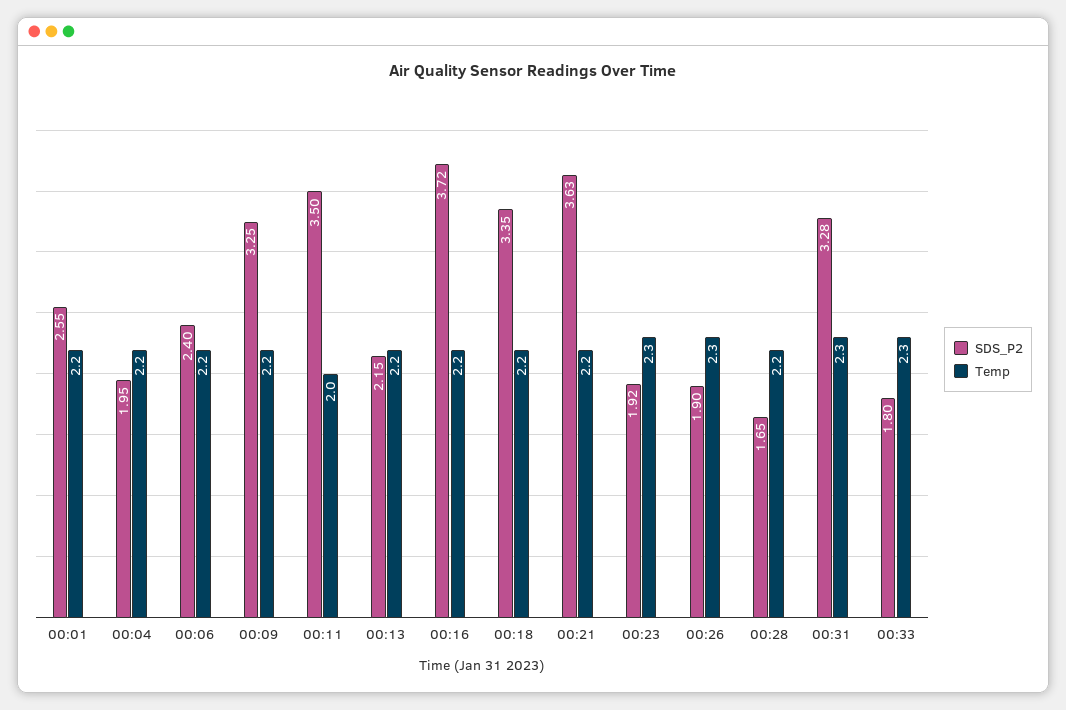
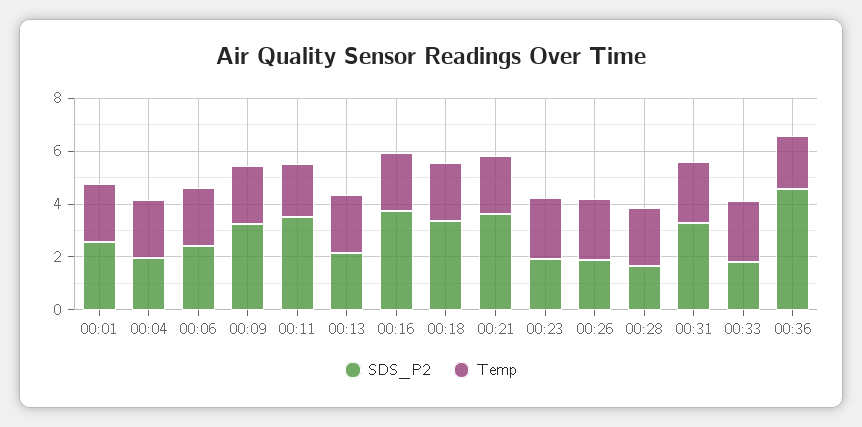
SDS_P2, 00:36: none -> 4.5
Temp, 00:36: none -> 2

